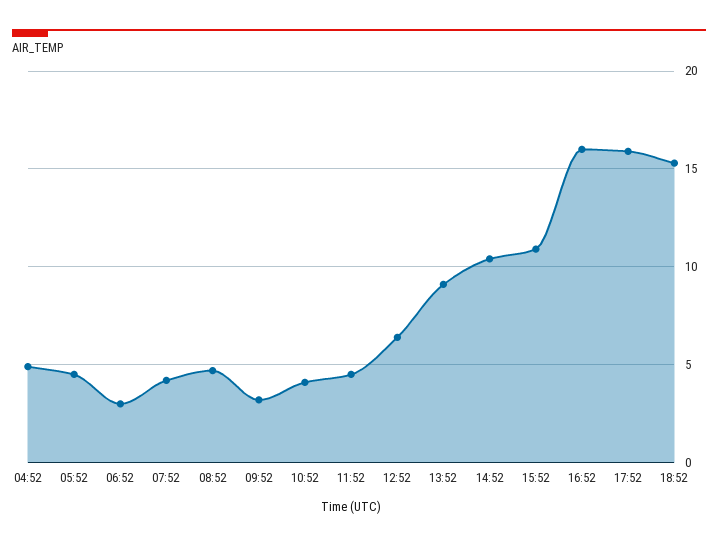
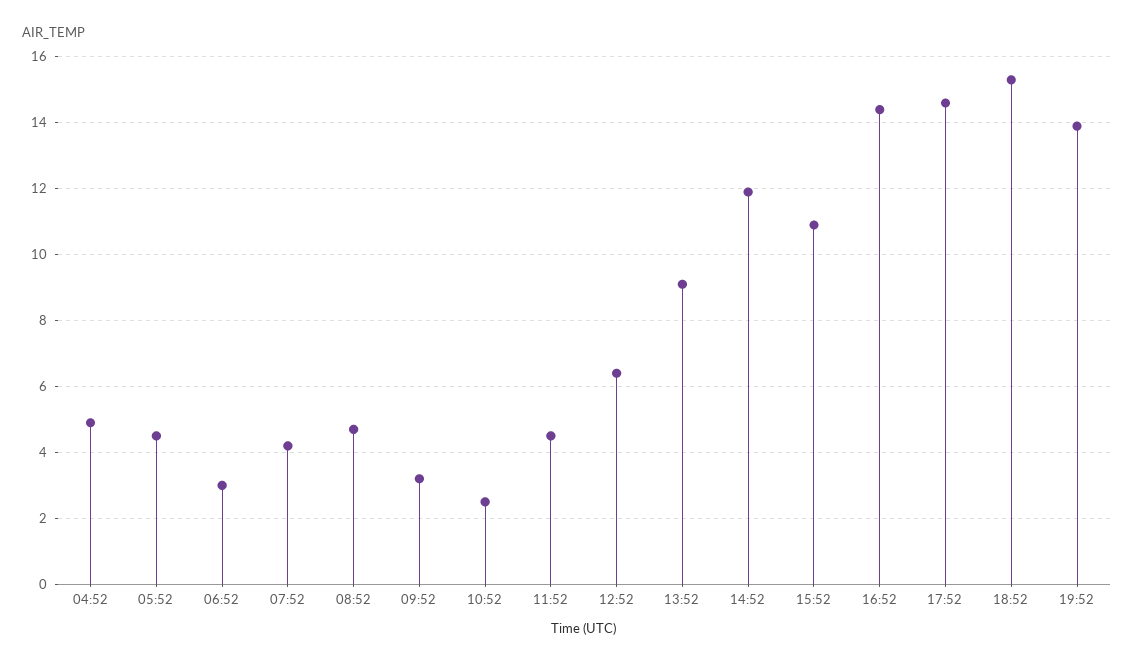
10:52: 4 -> 2.5
14:52: 10.5 -> 12
16:52: 16 -> 14.5
17:52: 16 -> 14.5
19:52: none -> 14

